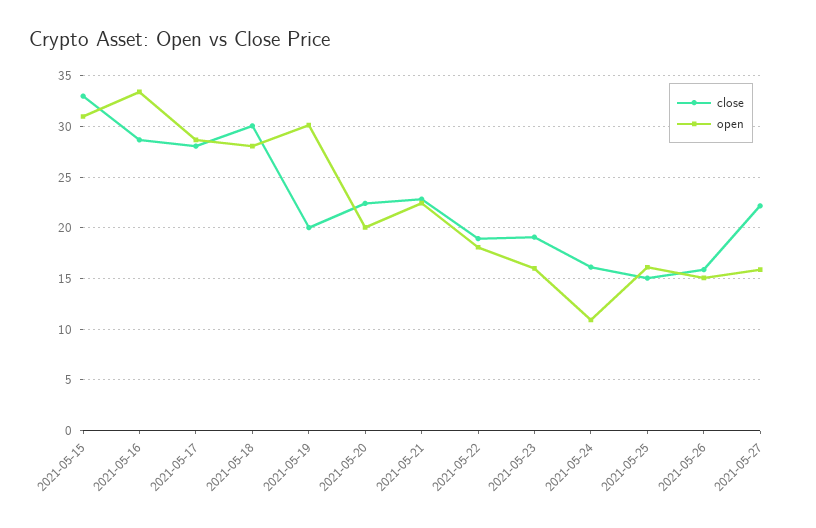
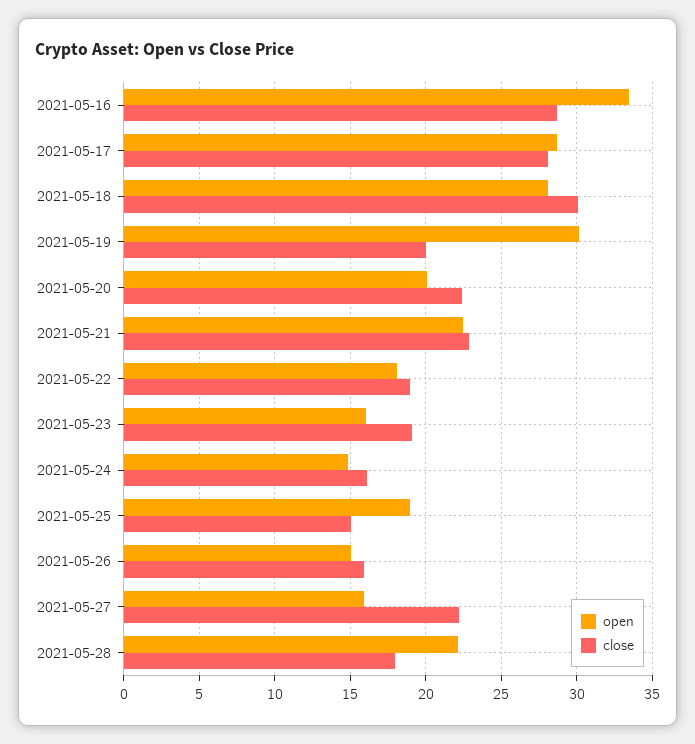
close, 2021-05-15: 33 -> none
open, 2021-05-15: 31 -> none
open, 2021-05-24: 11 -> 15
open, 2021-05-25: 16 -> 19
open, 2021-05-28: none -> 22
close, 2021-05-28: none -> 18

